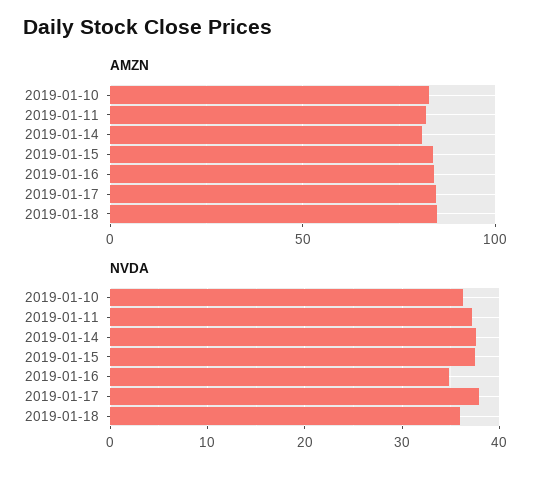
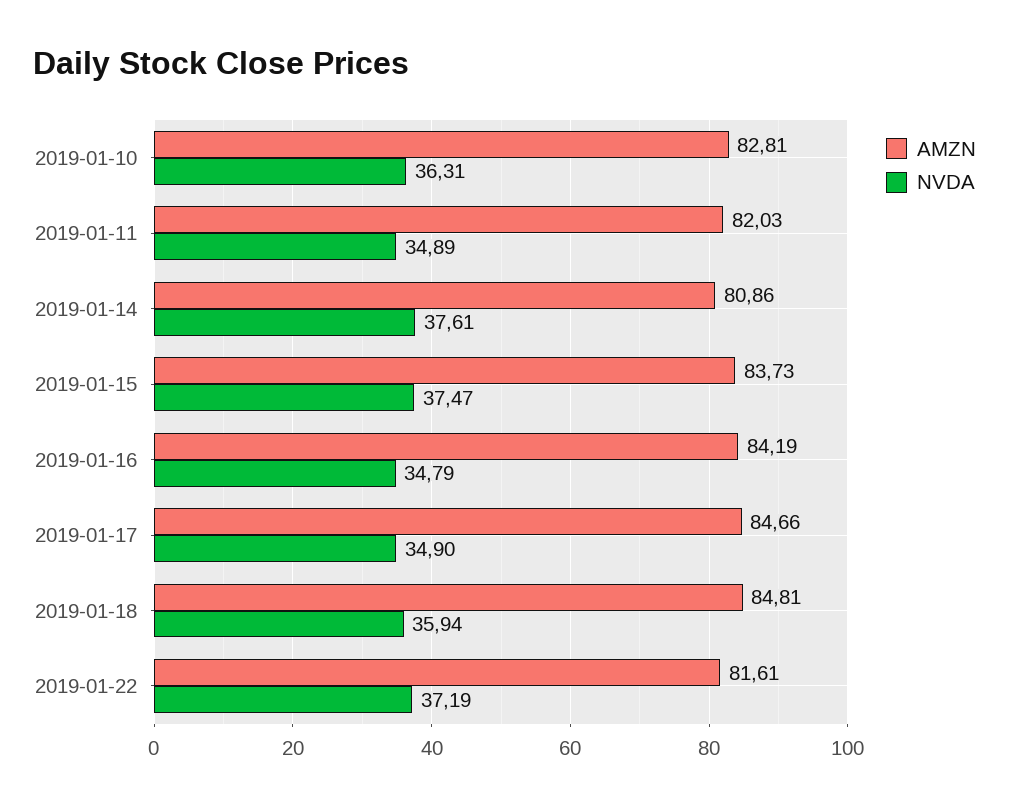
NVDA, 2019-01-11: 37 -> 34.89
NVDA, 2019-01-17: 38 -> 34.9
AMZN, 2019-01-22: none -> 81.61
NVDA, 2019-01-22: none -> 37.19

